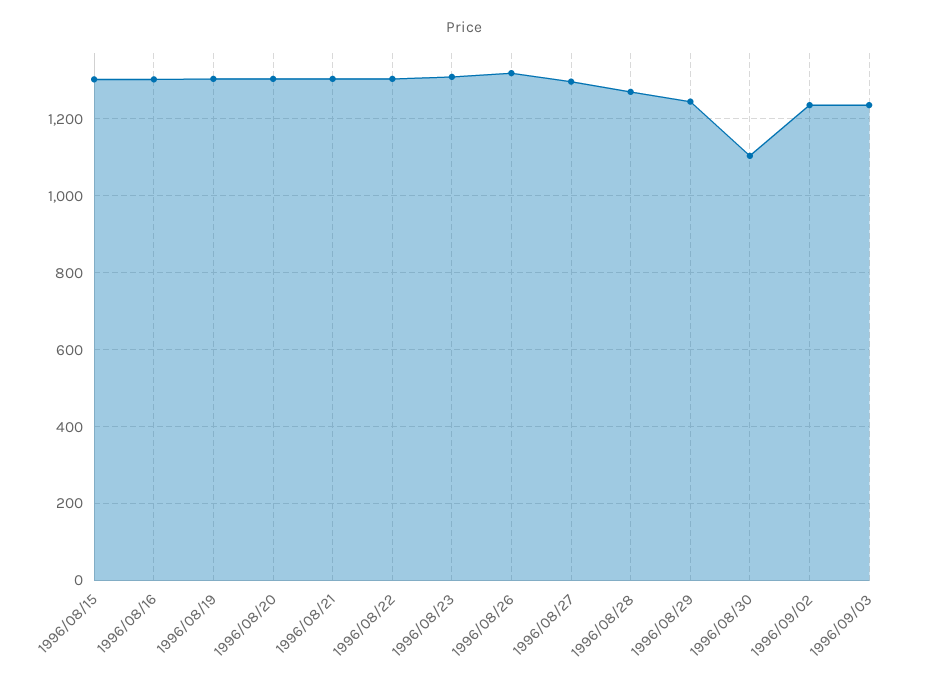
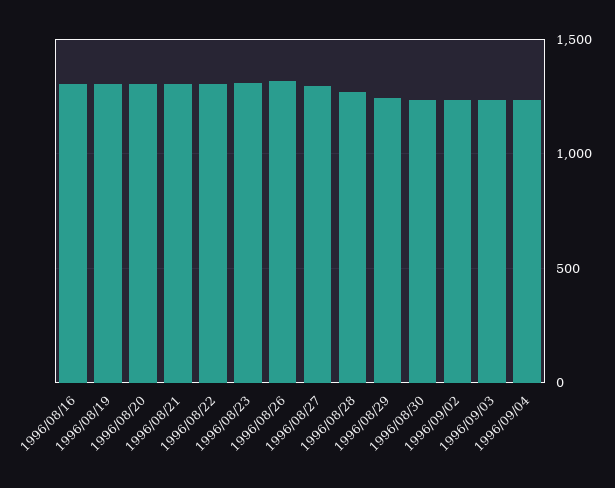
1996/08/15: 1300 -> none
1996/08/30: 1100 -> 1250
1996/09/04: none -> 1250

